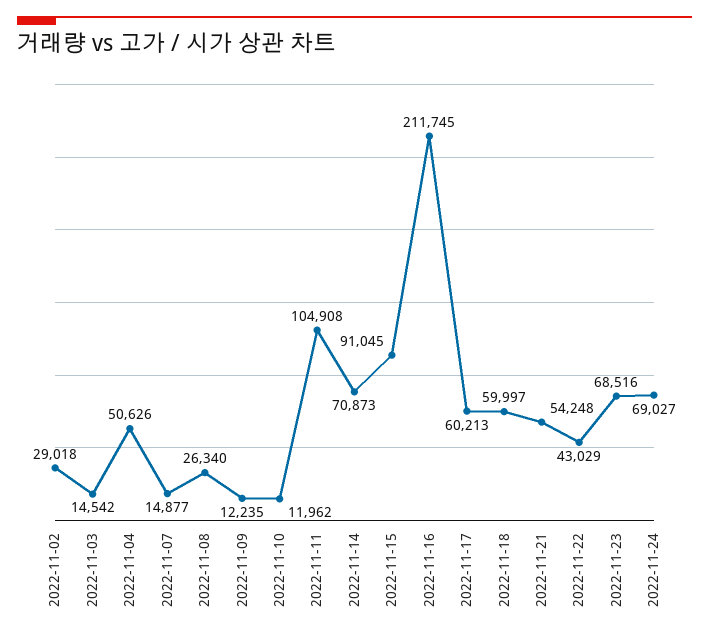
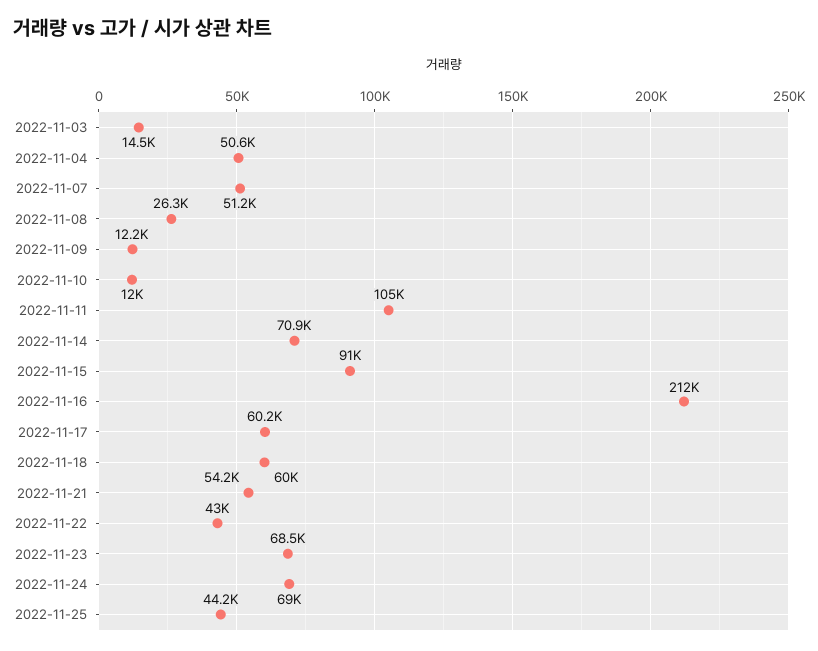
2022-11-02: 29018 -> none
2022-11-07: 14877 -> 51200
2022-11-25: none -> 44200

